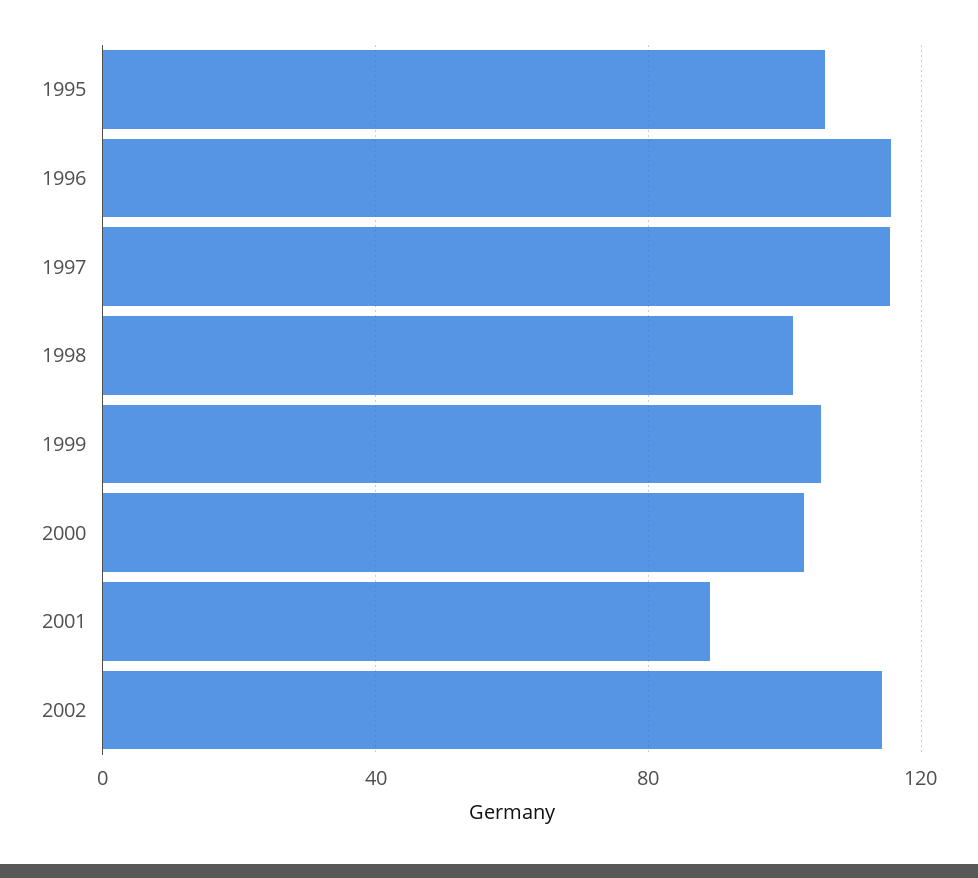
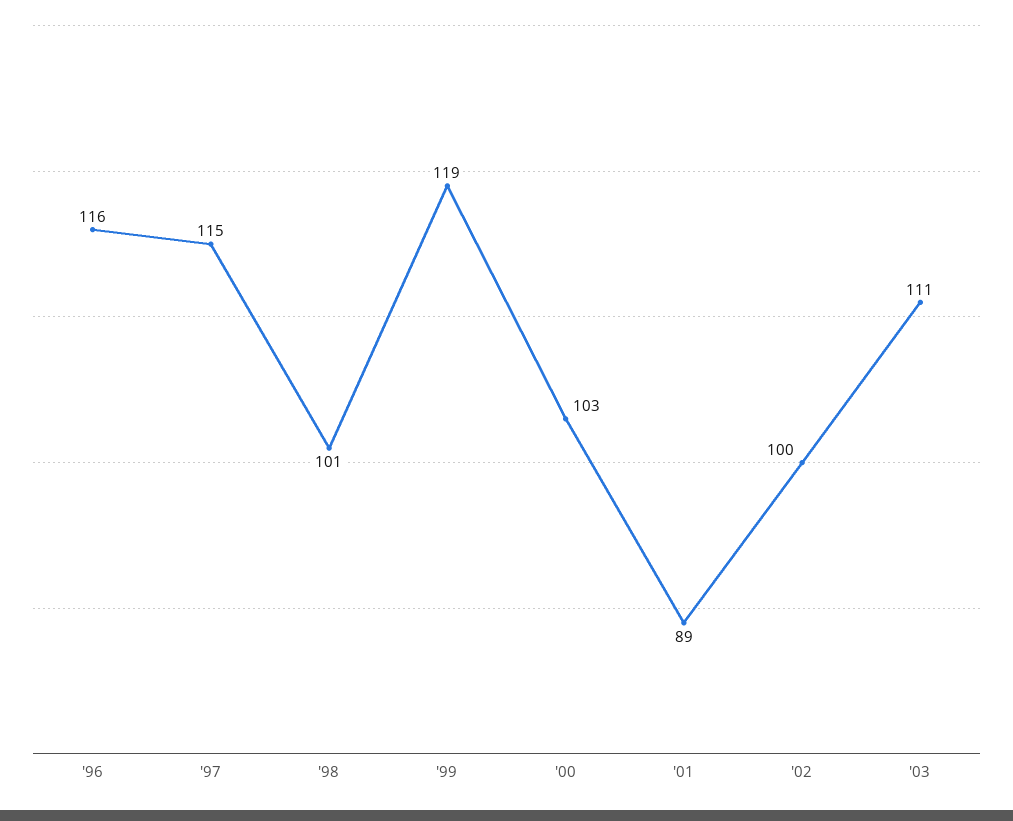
1995: 105 -> none
1999: 105 -> 119
2002: 115 -> 100
'03: none -> 111

